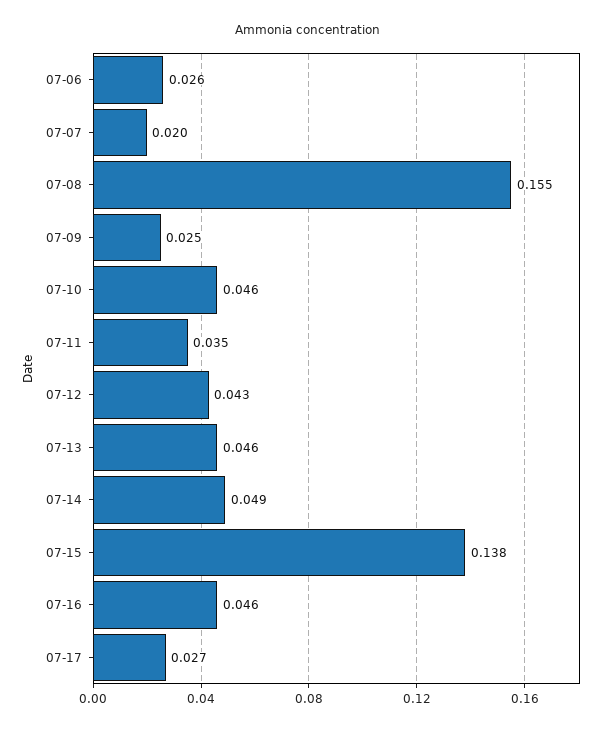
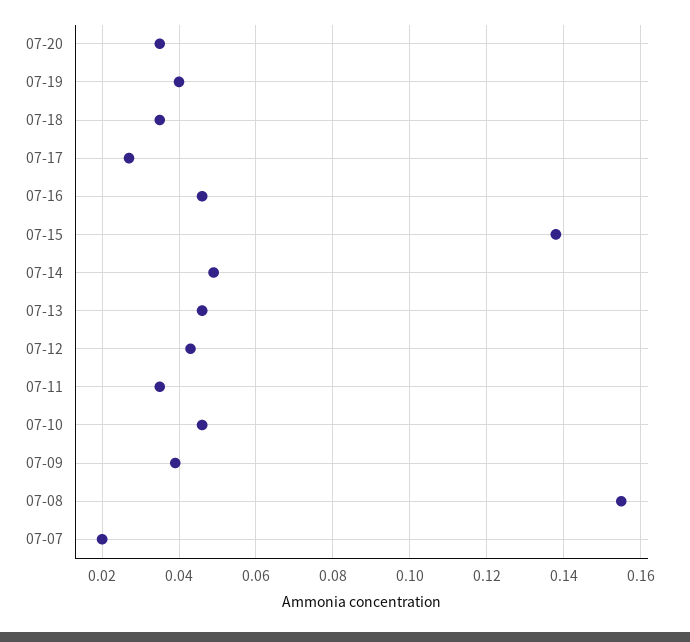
07-06: 0.026 -> none
07-09: 0.025 -> 0.04
07-20: none -> 0.035
07-19: none -> 0.04
07-18: none -> 0.035

